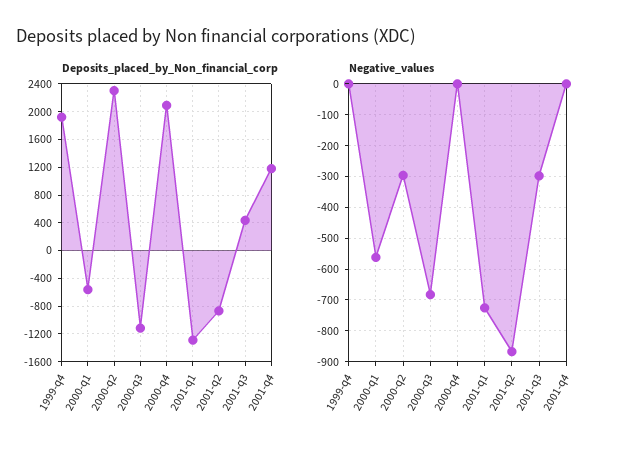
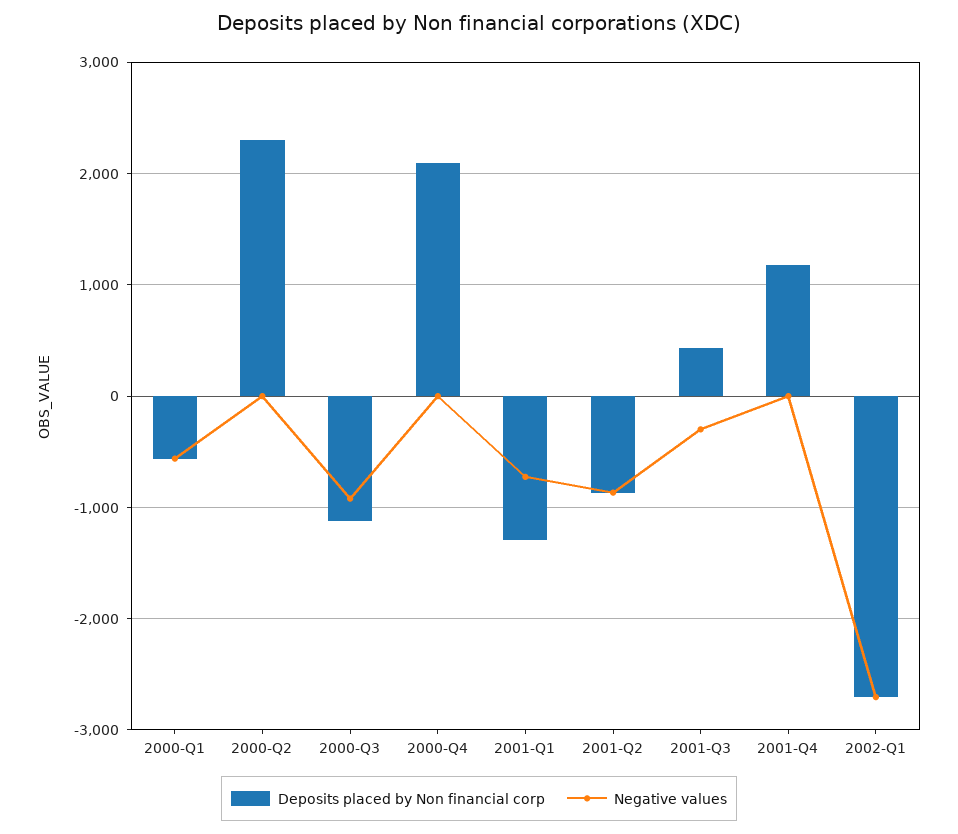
Deposits_placed_by_Non_financial_corp, 1999-q4: 1900 -> none
Negative_values, 1999-q4: 0 -> none
Negative_values, 2000-q2: -300 -> 0
Negative_values, 2000-q3: -680 -> -900
Deposits_placed_by_Non_financial_corp, 2002-Q1: none -> -2700
Negative_values, 2002-Q1: none -> -2700

